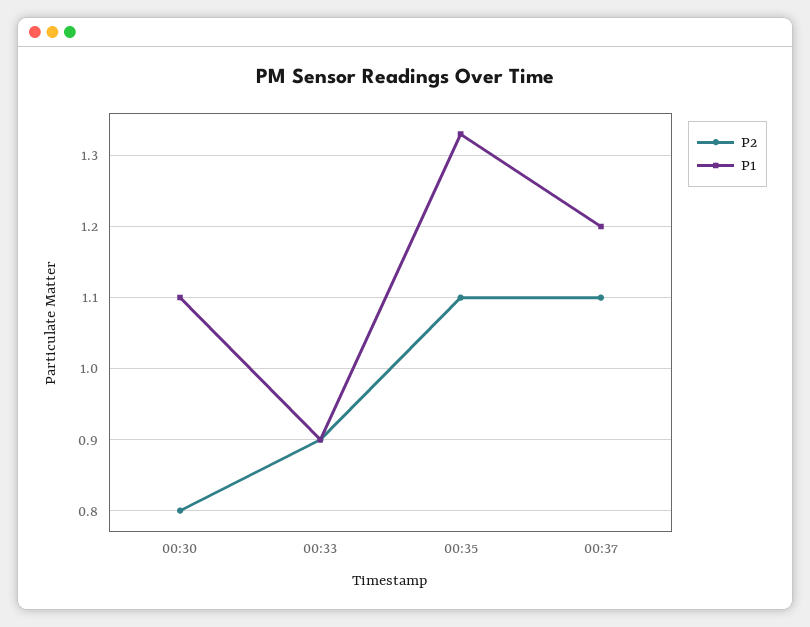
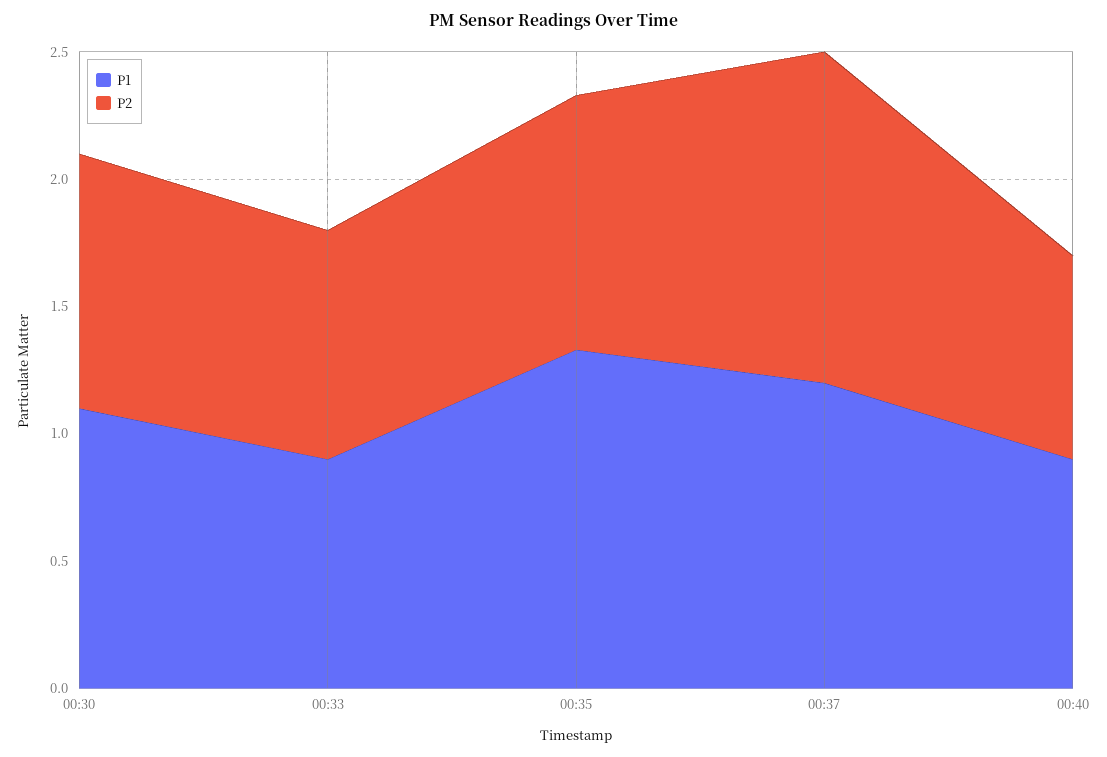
P2, 00:30: 0.8 -> 1
P2, 00:35: 1.1 -> 1
P2, 00:37: 1.1 -> 1.3
P1, 00:40: none -> 0.9
P2, 00:40: none -> 0.8

